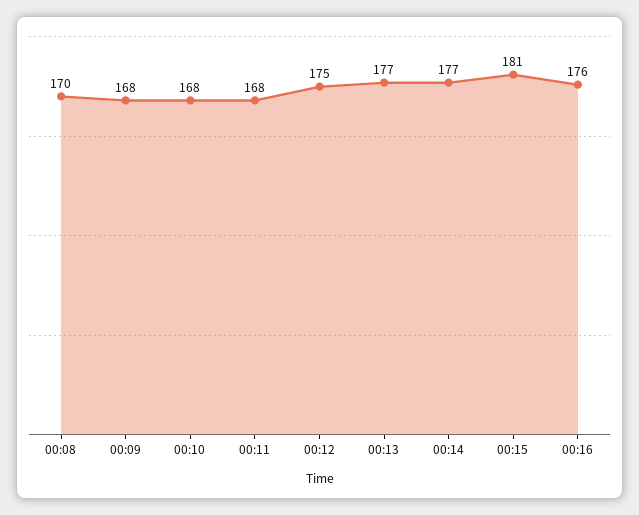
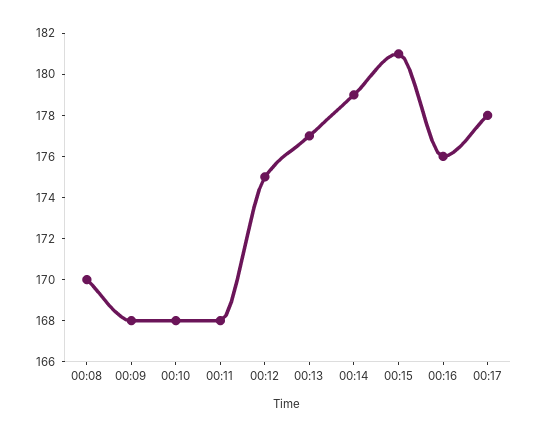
00:14: 177 -> 179
00:17: none -> 178

